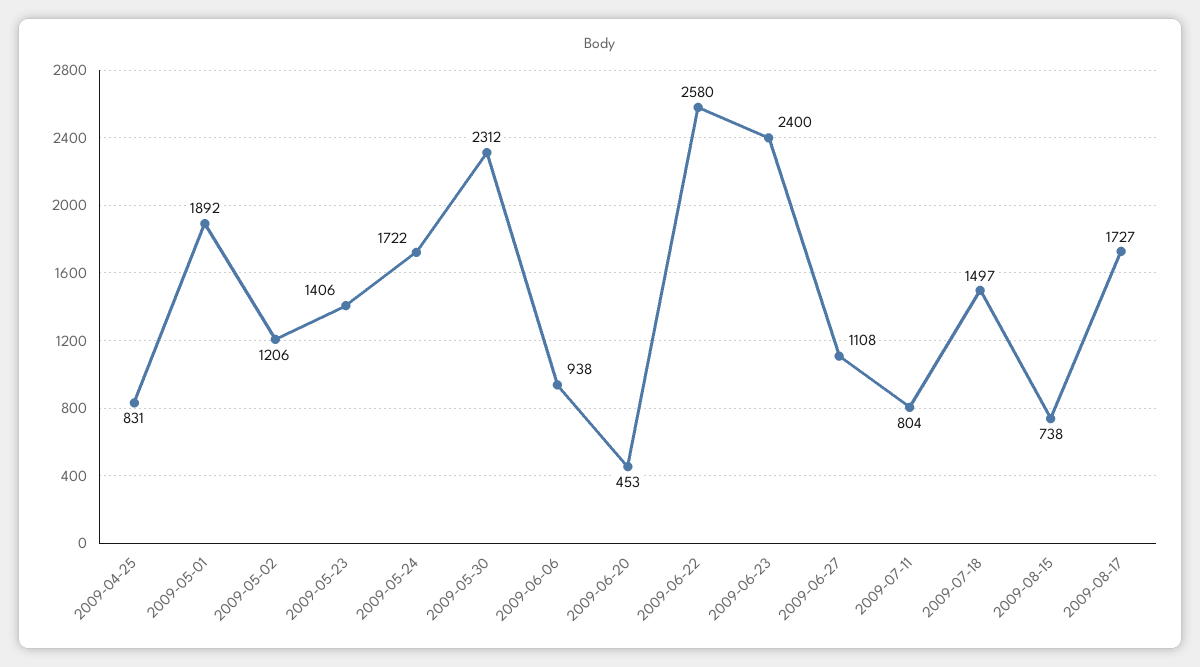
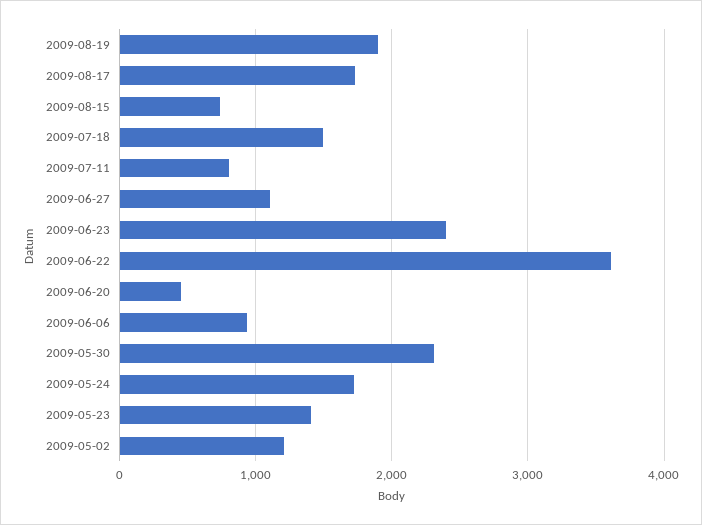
2009-04-25: 831 -> none
2009-05-01: 1892 -> none
2009-06-22: 2580 -> 3600
2009-08-19: none -> 1900

